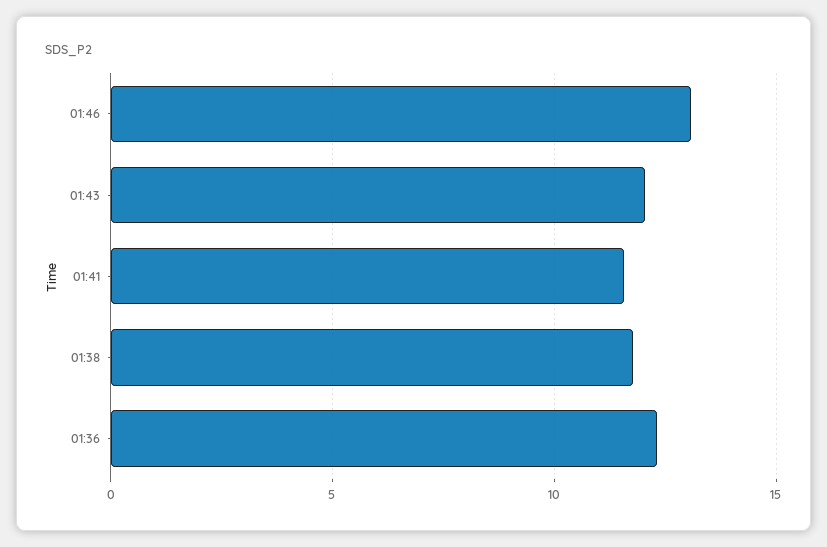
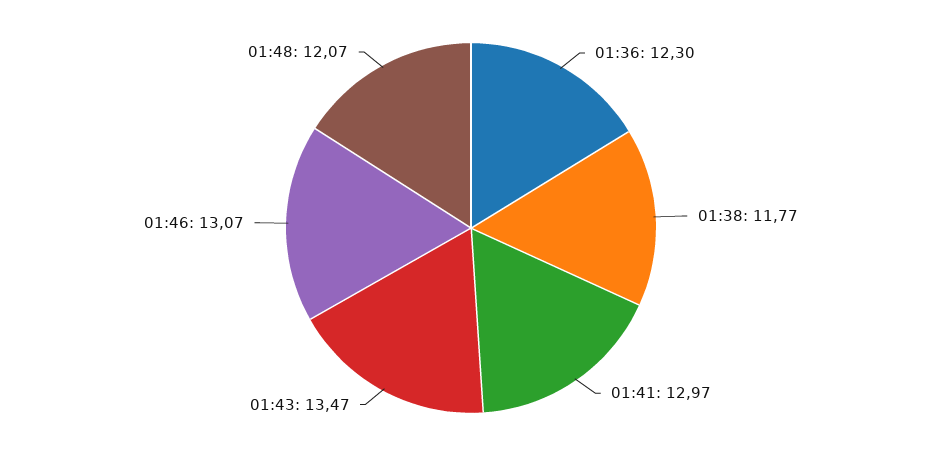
01:43: 12 -> 13.47
01:41: 11.5 -> 12.97
01:48: none -> 12.07

